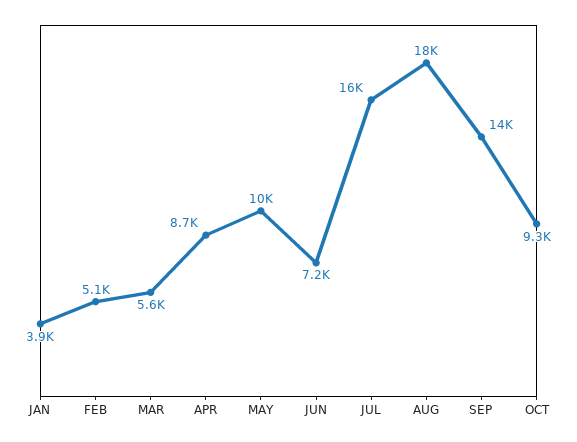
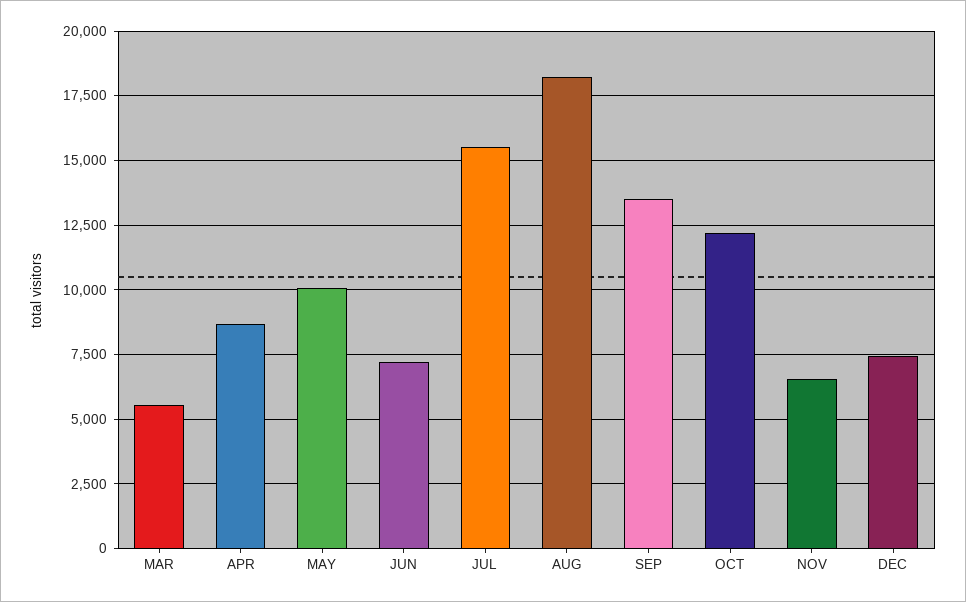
JAN: 3900 -> none
FEB: 5100 -> none
OCT: 9300 -> 12250
NOV: none -> 6500
DEC: none -> 7500

